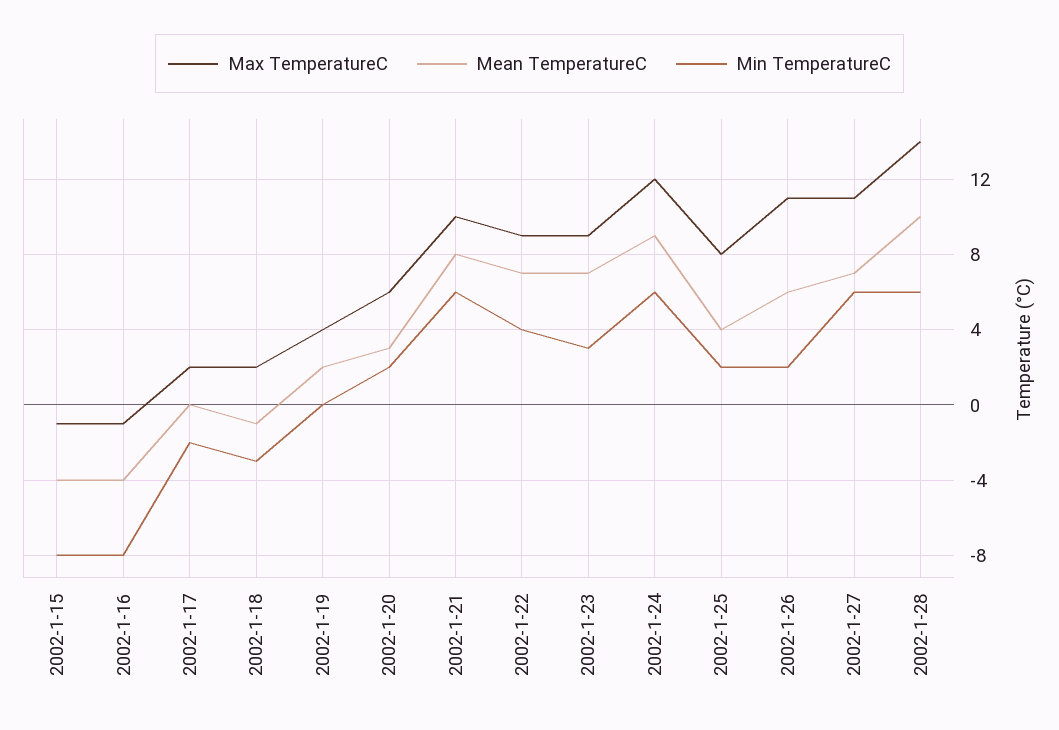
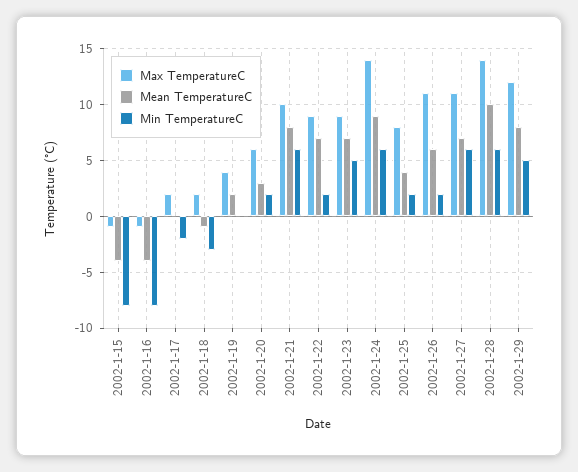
Min TemperatureC, 2002-1-22: 4 -> 2
Min TemperatureC, 2002-1-23: 3 -> 5
Max TemperatureC, 2002-1-24: 12 -> 14
Max TemperatureC, 2002-1-29: none -> 12
Mean TemperatureC, 2002-1-29: none -> 8
Min TemperatureC, 2002-1-29: none -> 5

